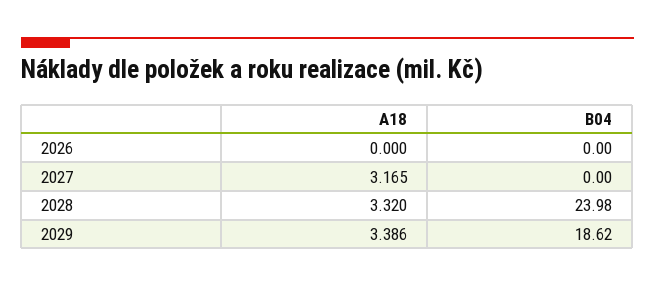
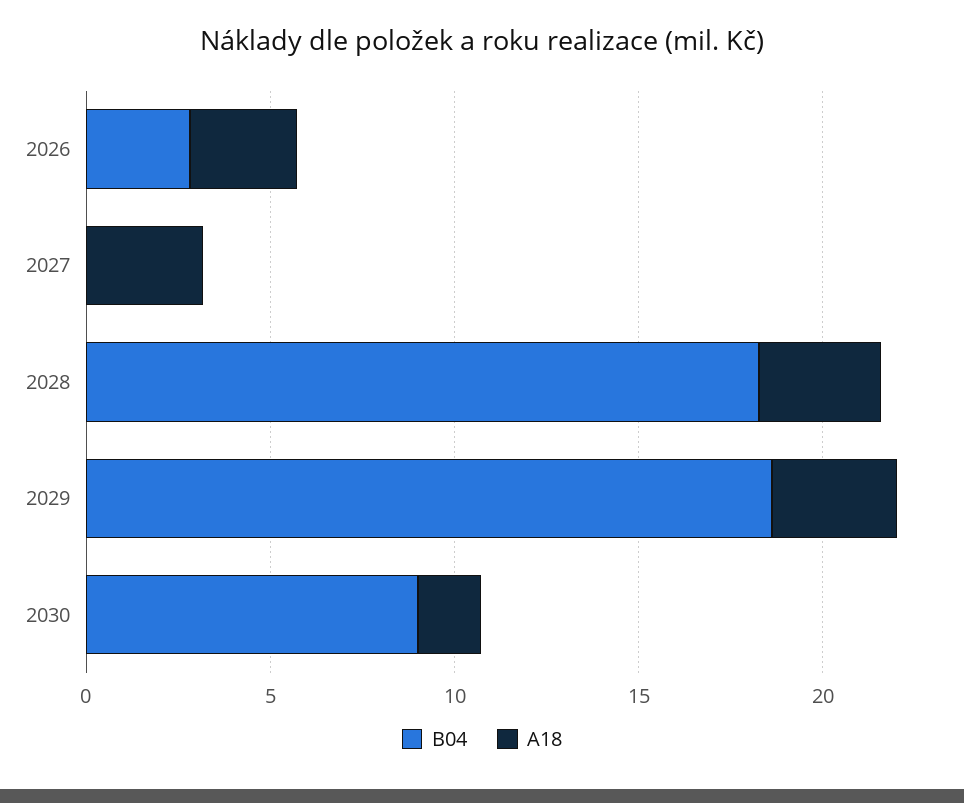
A18, 2026: 0 -> 3
B04, 2026: 0 -> 3
B04, 2028: 23.98 -> 18
B04, 2030: none -> 9
A18, 2030: none -> 2

